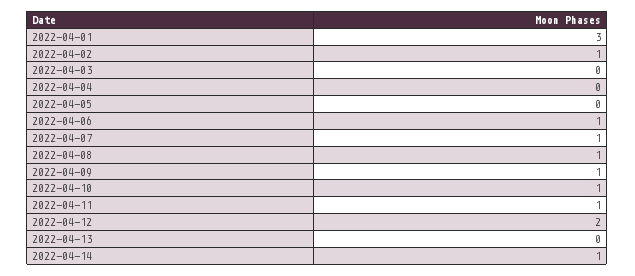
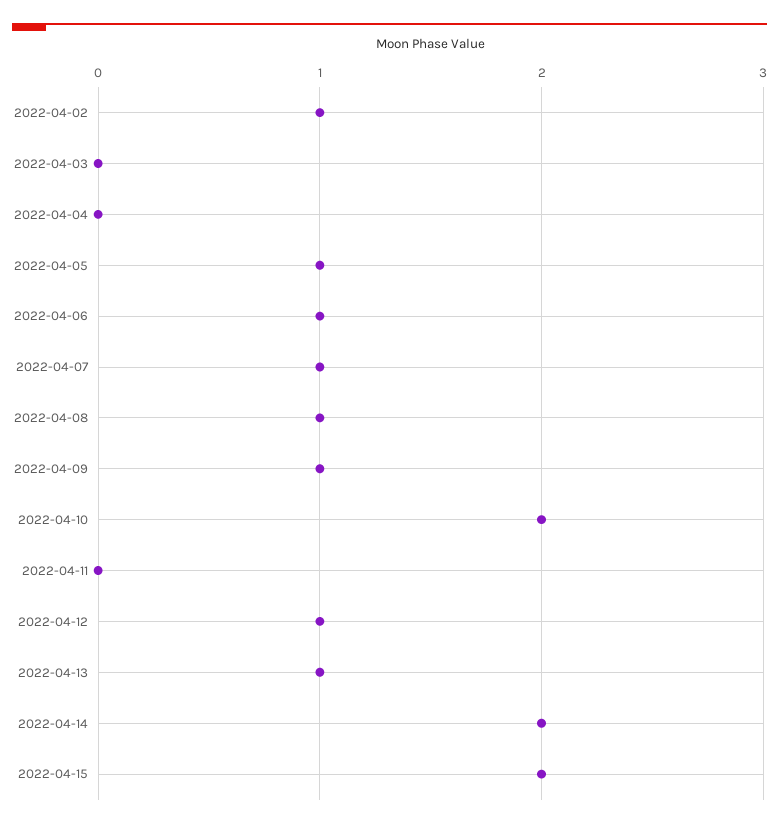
2022-04-01: 3 -> none
2022-04-05: 0 -> 1
2022-04-10: 1 -> 2
2022-04-11: 1 -> 0
2022-04-12: 2 -> 1
2022-04-13: 0 -> 1
2022-04-14: 1 -> 2
2022-04-15: none -> 2

